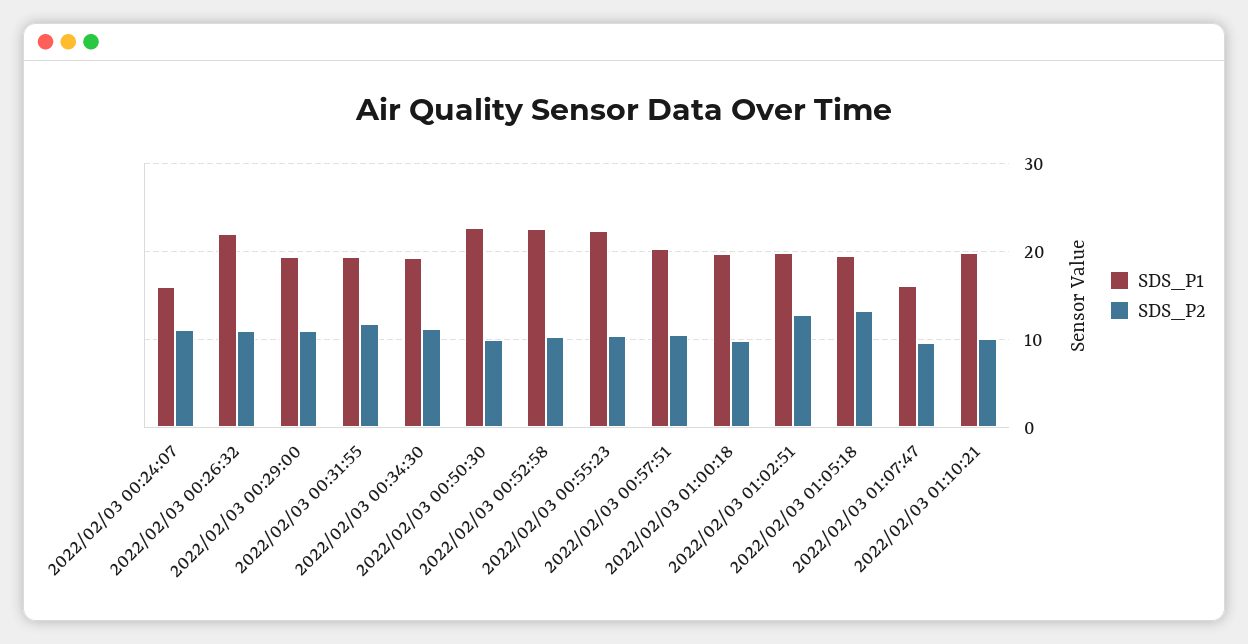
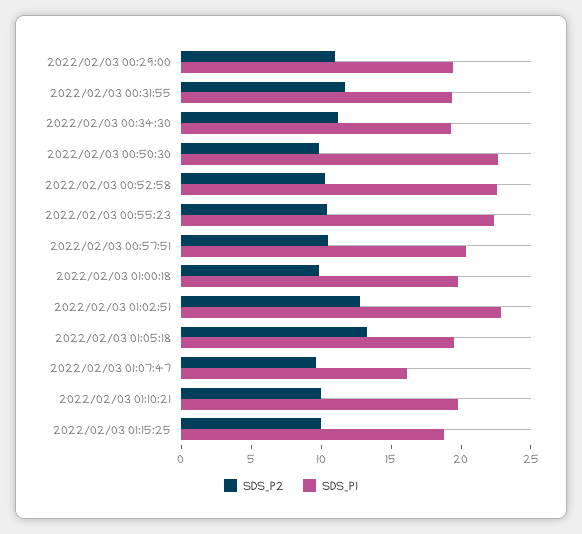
SDS_P1, 2022/02/03 00:24:07: 16 -> none
SDS_P2, 2022/02/03 00:24:07: 11 -> none
SDS_P1, 2022/02/03 00:26:32: 22 -> none
SDS_P2, 2022/02/03 00:26:32: 11 -> none
SDS_P1, 2022/02/03 01:02:51: 20 -> 23
SDS_P2, 2022/02/03 01:15:25: none -> 10
SDS_P1, 2022/02/03 01:15:25: none -> 19

